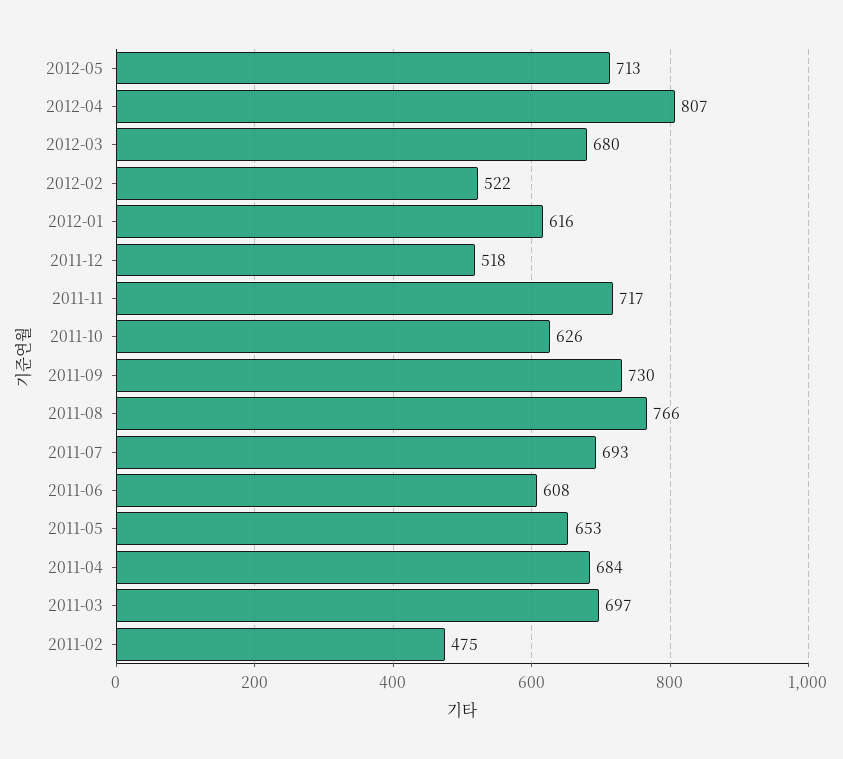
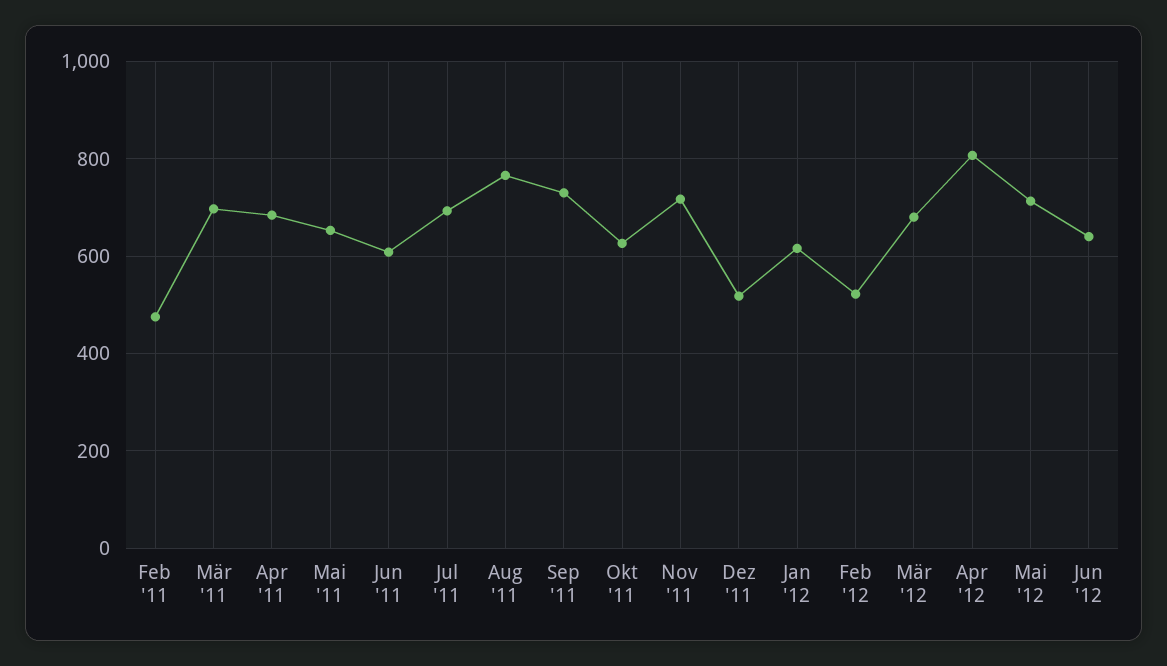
Jun '12: none -> 640

